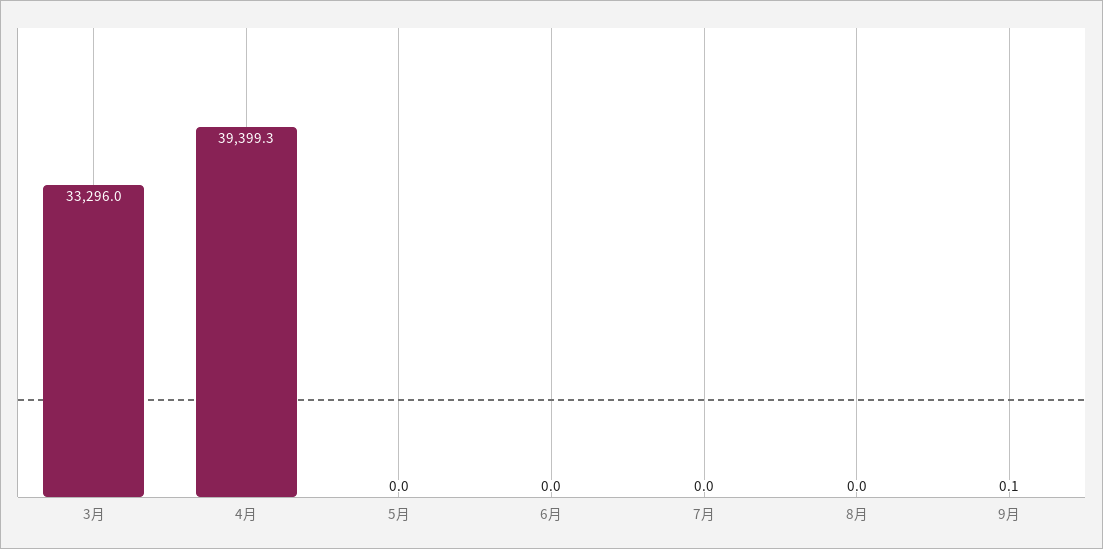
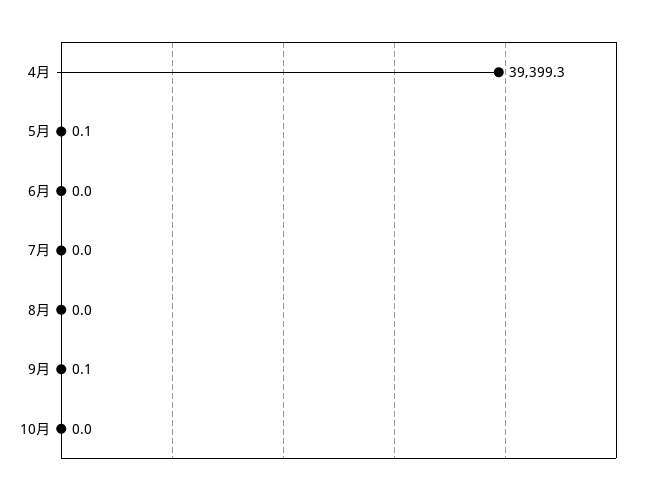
3月: 33296 -> none
5月: 0 -> 0.1
10月: none -> 0

